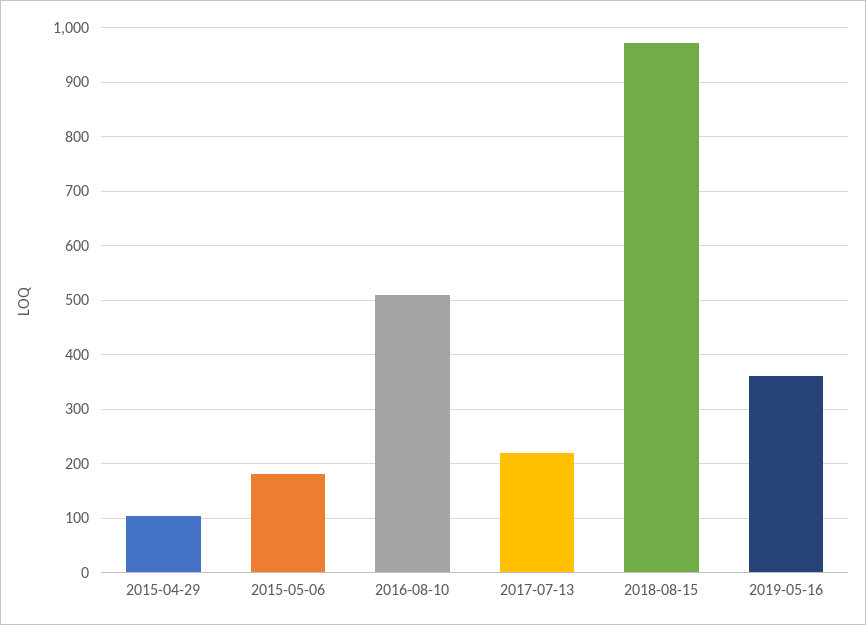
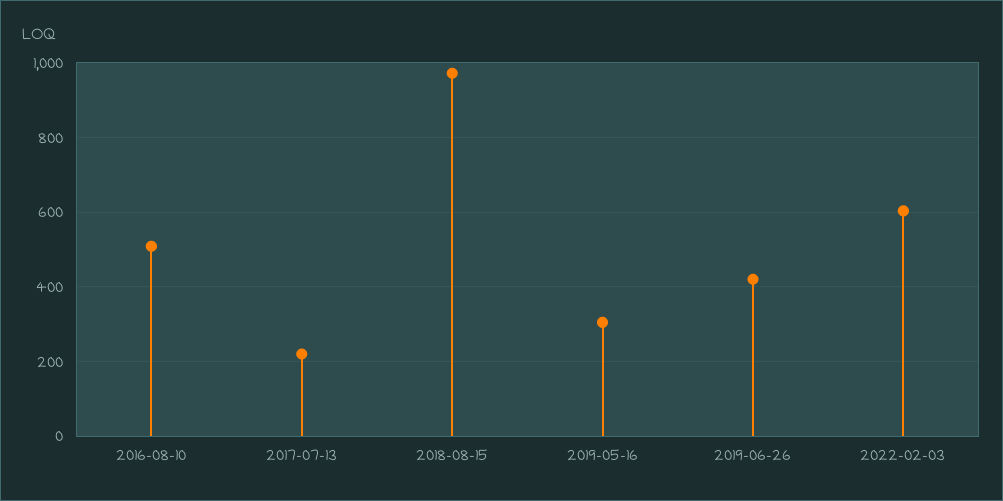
2015-04-29: 100 -> none
2015-05-06: 180 -> none
2019-05-16: 360 -> 300
2019-06-26: none -> 420
2022-02-03: none -> 600

